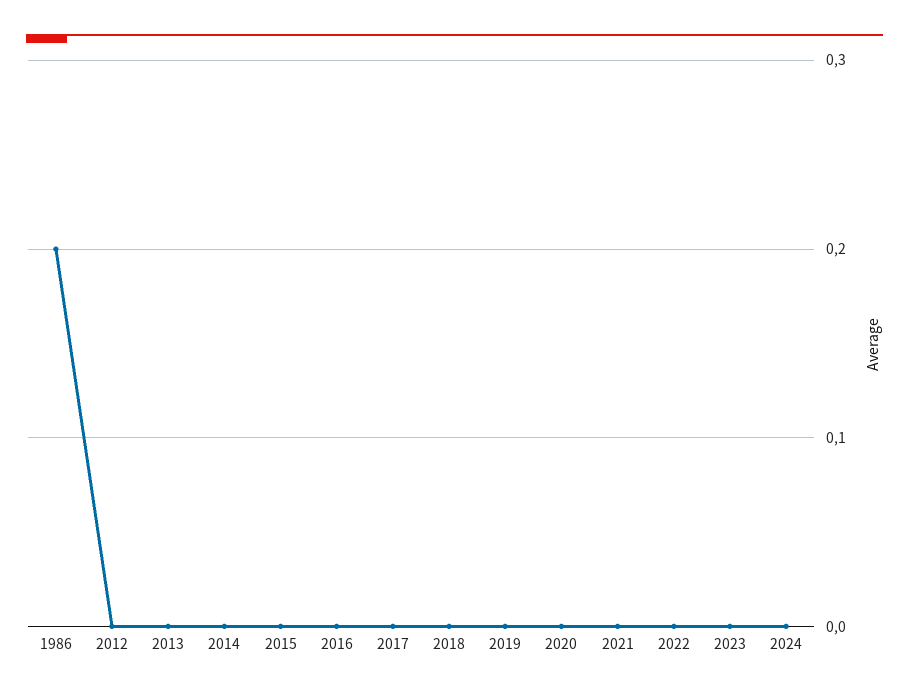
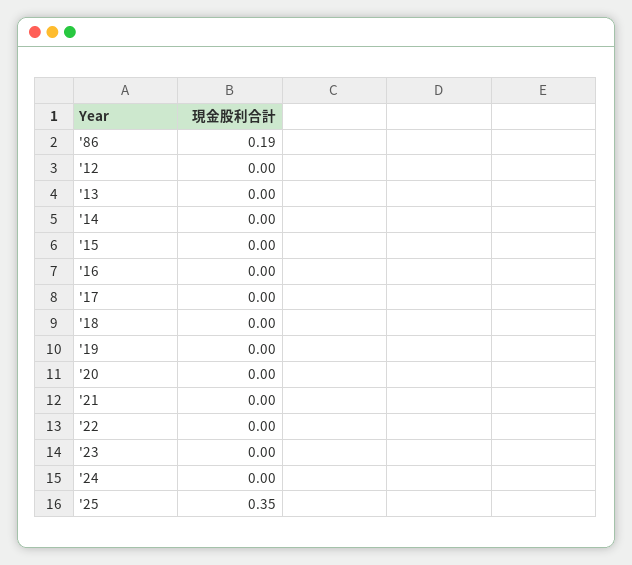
1986: 0.2 -> 0.19
'25: none -> 0.35

